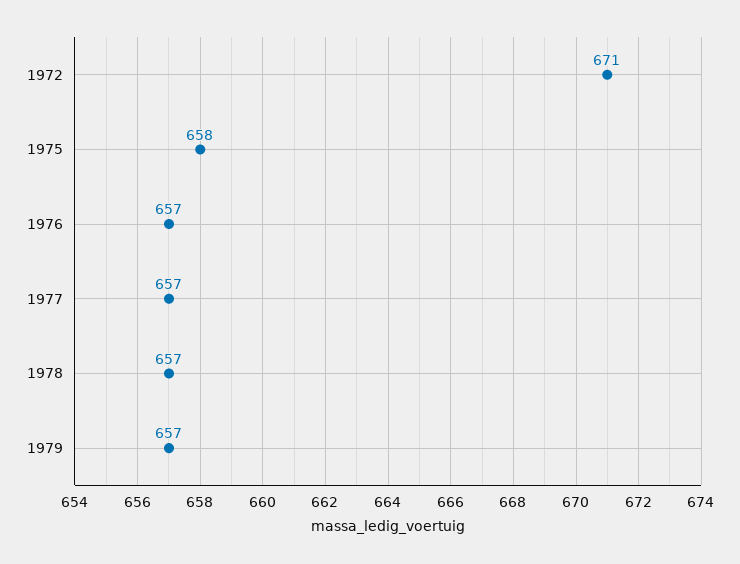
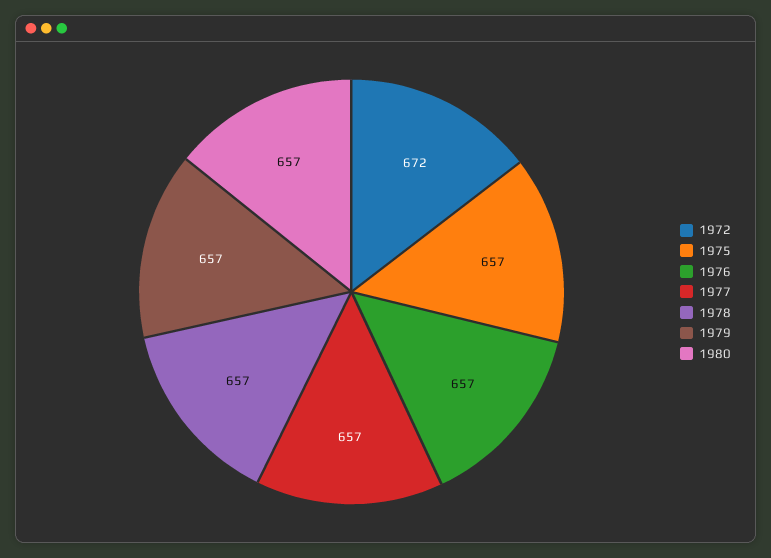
1972: 671 -> 672
1975: 658 -> 657
1980: none -> 657

